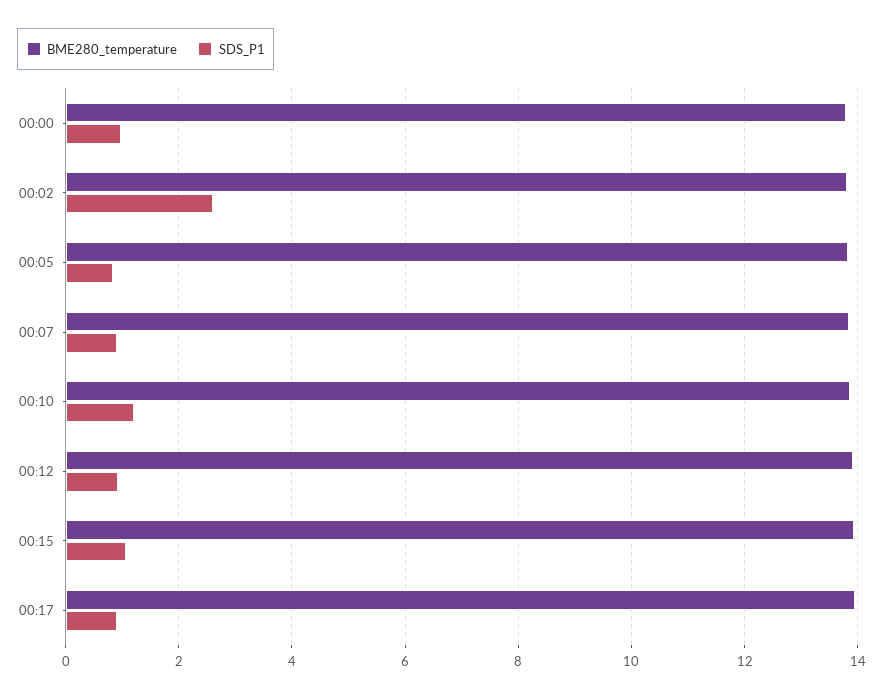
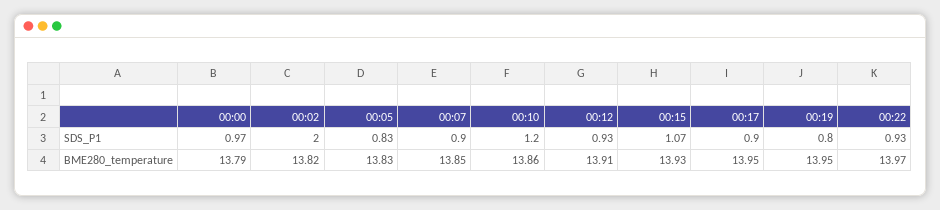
SDS_P1, 00:02: 2.6 -> 2
SDS_P1, 00:19: none -> 0.8
SDS_P1, 00:22: none -> 0.93
BME280_temperature, 00:19: none -> 13.95
BME280_temperature, 00:22: none -> 13.97

